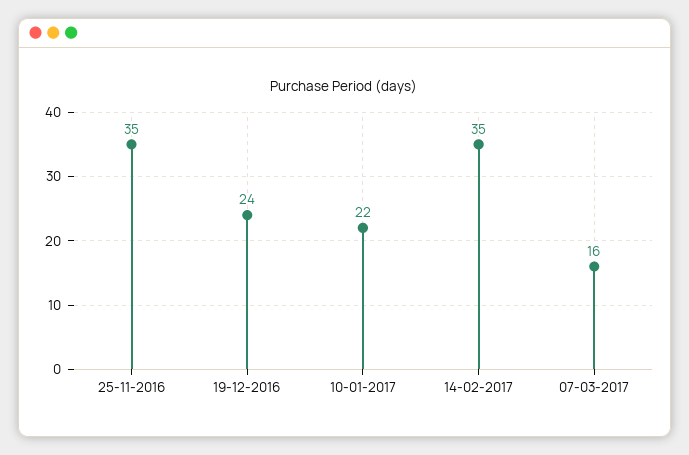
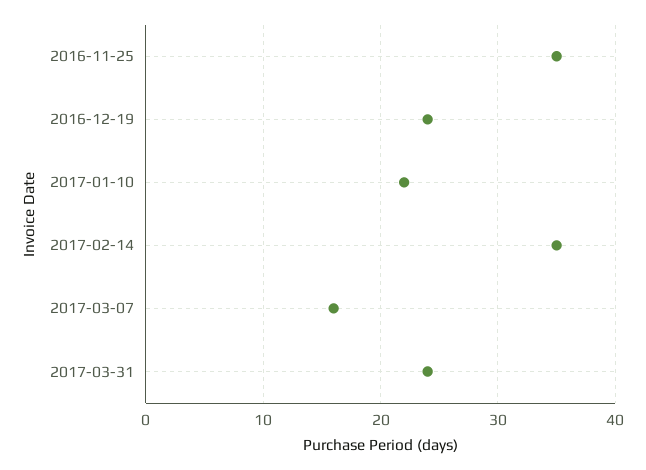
2017-03-31: none -> 24

